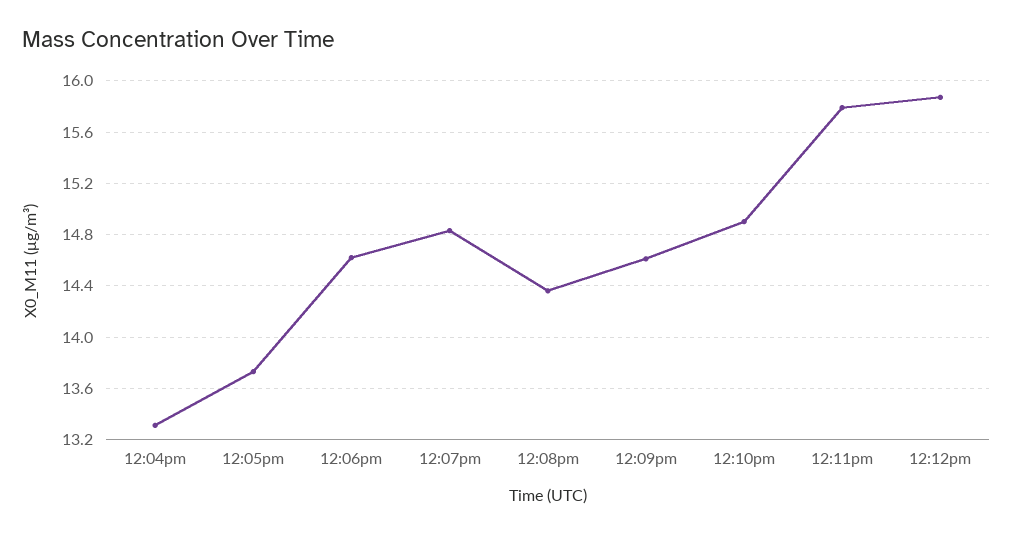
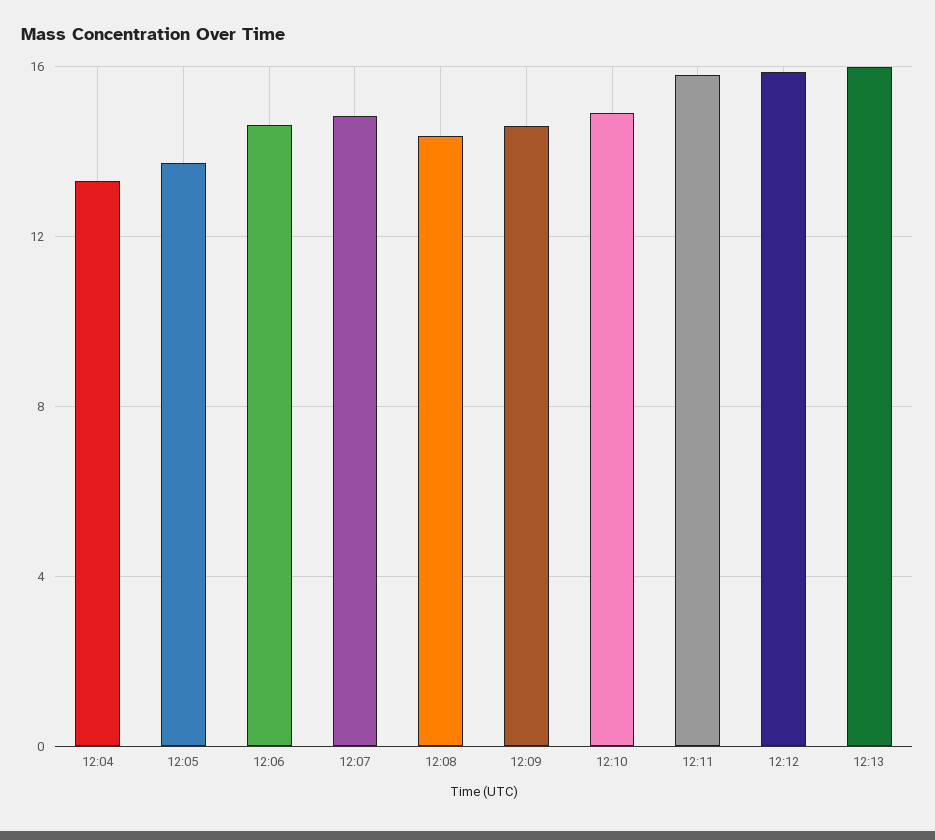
12:13: none -> 16

